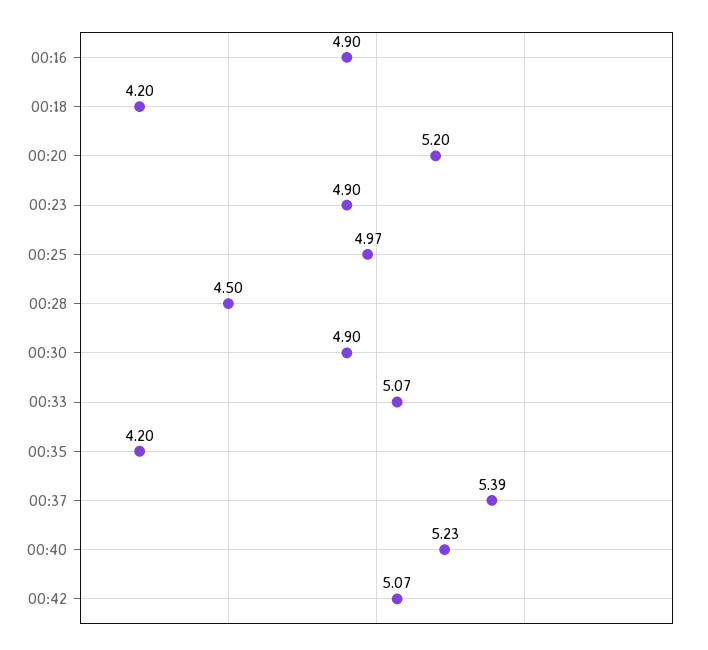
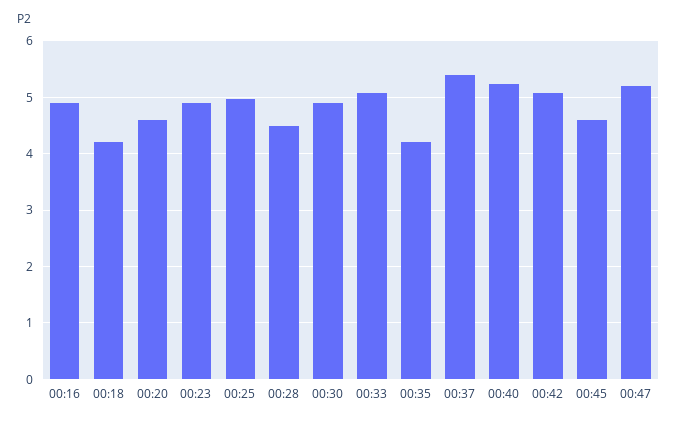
00:20: 5.2 -> 4.6
00:45: none -> 4.6
00:47: none -> 5.2

